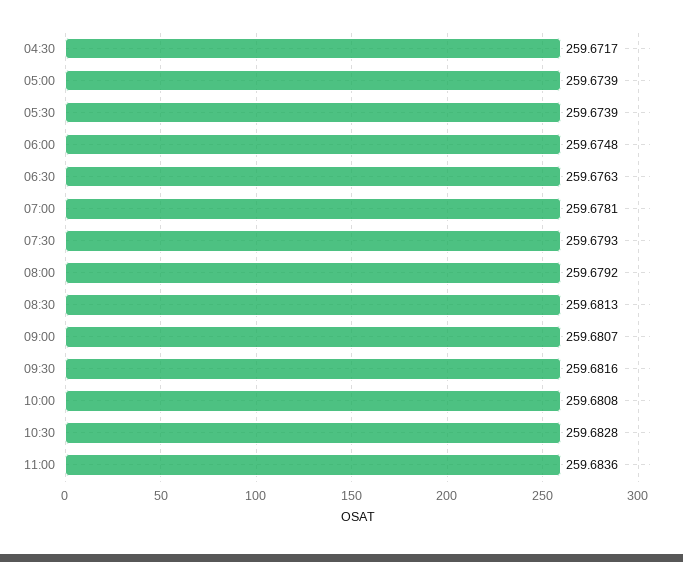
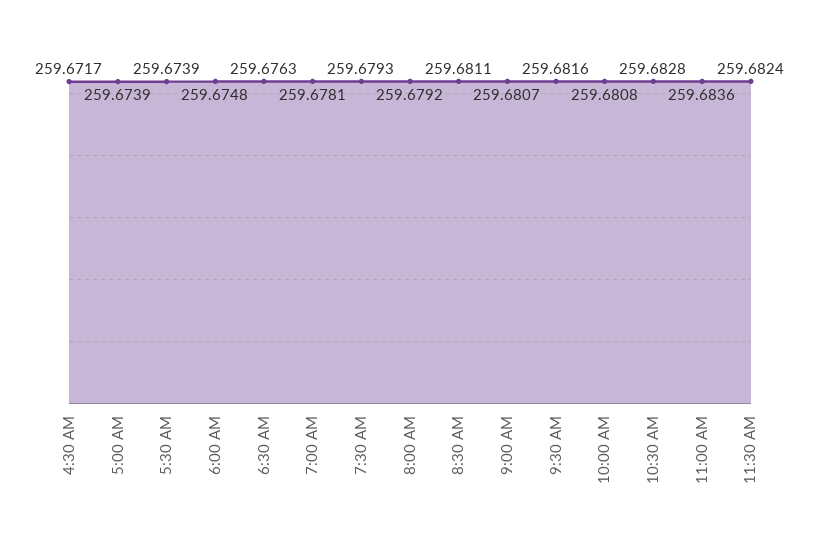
08:30: 259.6813 -> 259.6811
11:30 AM: none -> 259.6824

